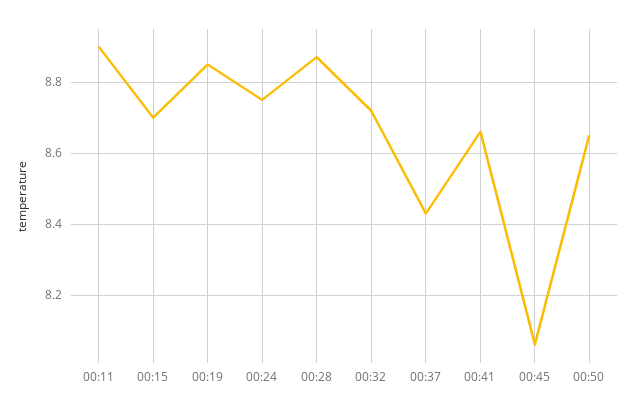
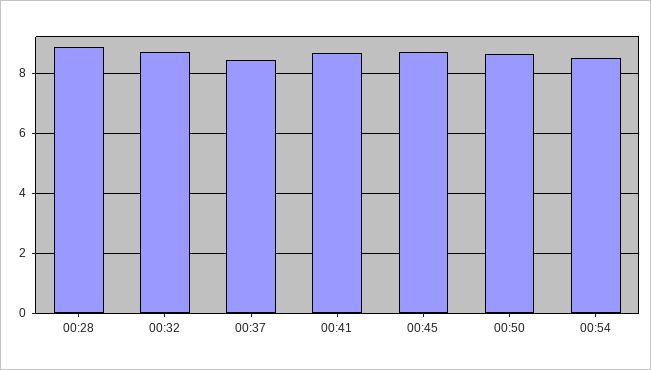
00:11: 8.9 -> none
00:15: 8.7 -> none
00:19: 8.85 -> none
00:24: 8.75 -> none
00:45: 8.05 -> 8.75
00:54: none -> 8.5

